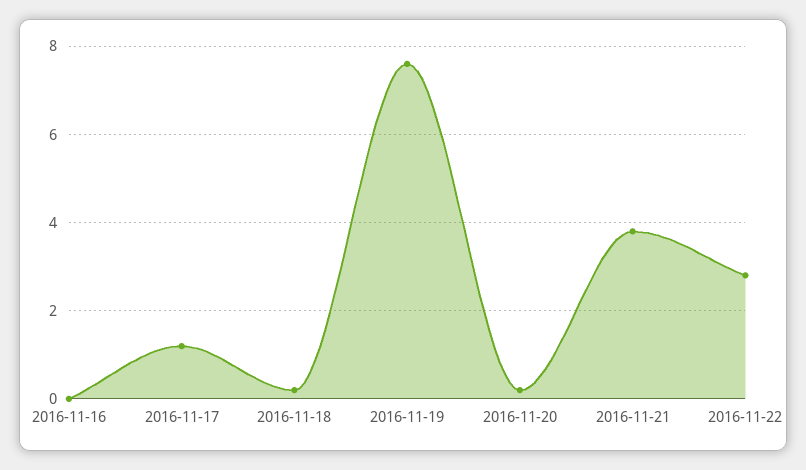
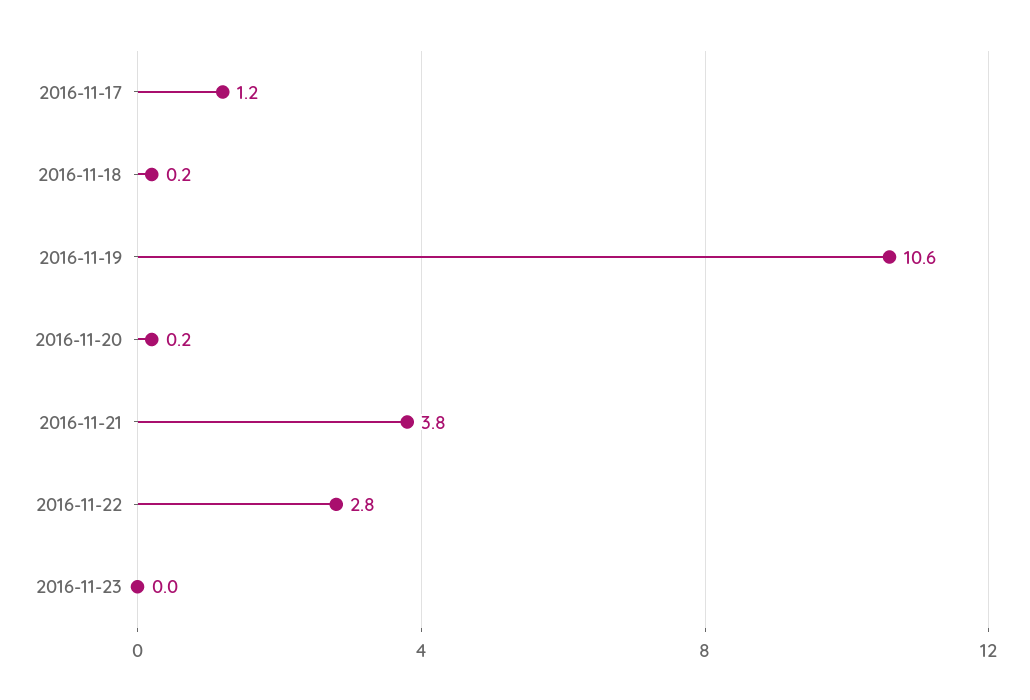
2016-11-16: 0 -> none
2016-11-19: 7.5 -> 10.6
2016-11-23: none -> 0

